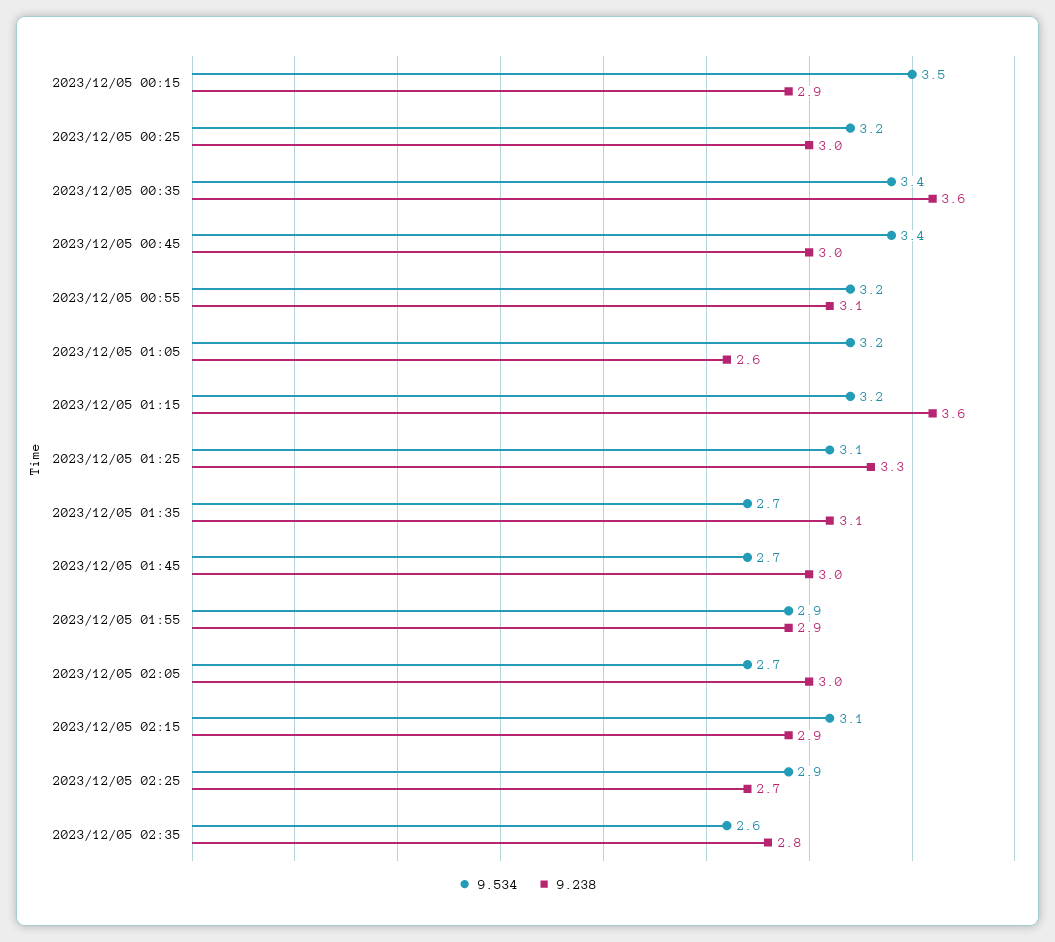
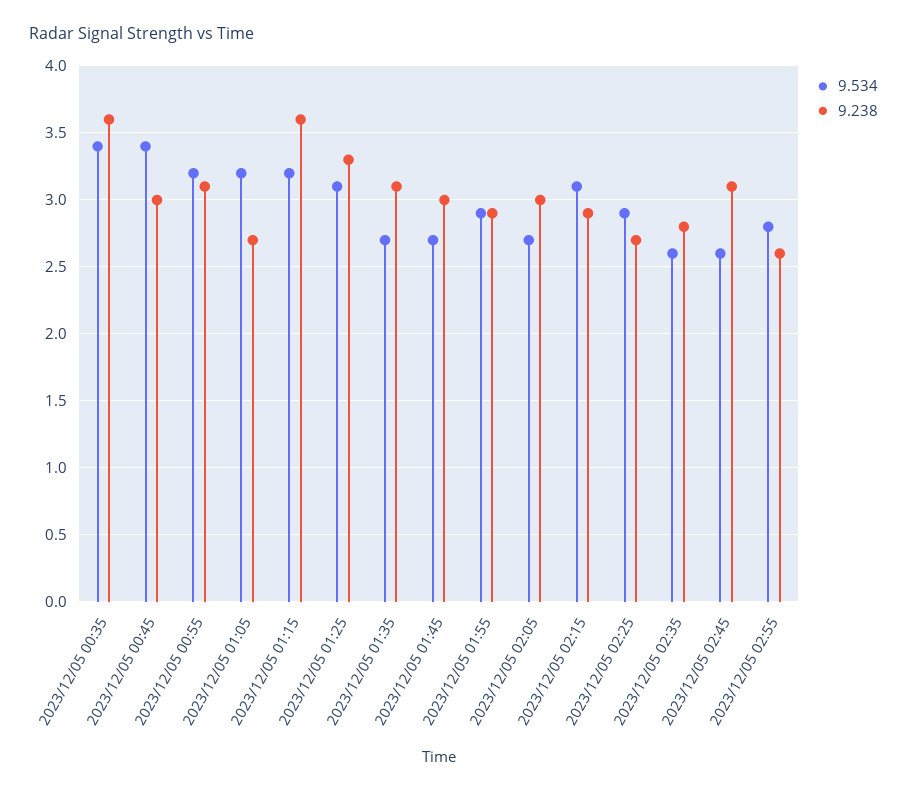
9.534, 2023/12/05 00:15: 3.5 -> none
9.238, 2023/12/05 00:15: 2.9 -> none
9.534, 2023/12/05 00:25: 3.2 -> none
9.238, 2023/12/05 00:25: 3 -> none
9.238, 2023/12/05 01:05: 2.6 -> 2.7
9.534, 2023/12/05 02:45: none -> 2.6
9.238, 2023/12/05 02:45: none -> 3.1
9.534, 2023/12/05 02:55: none -> 2.8
9.238, 2023/12/05 02:55: none -> 2.6

